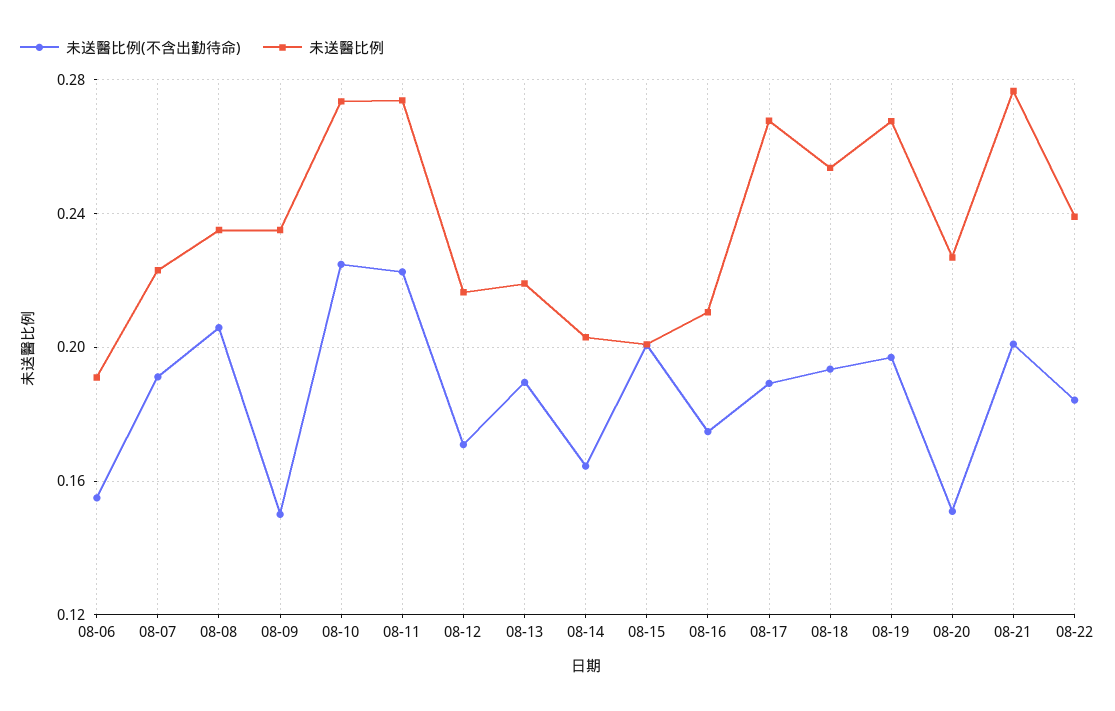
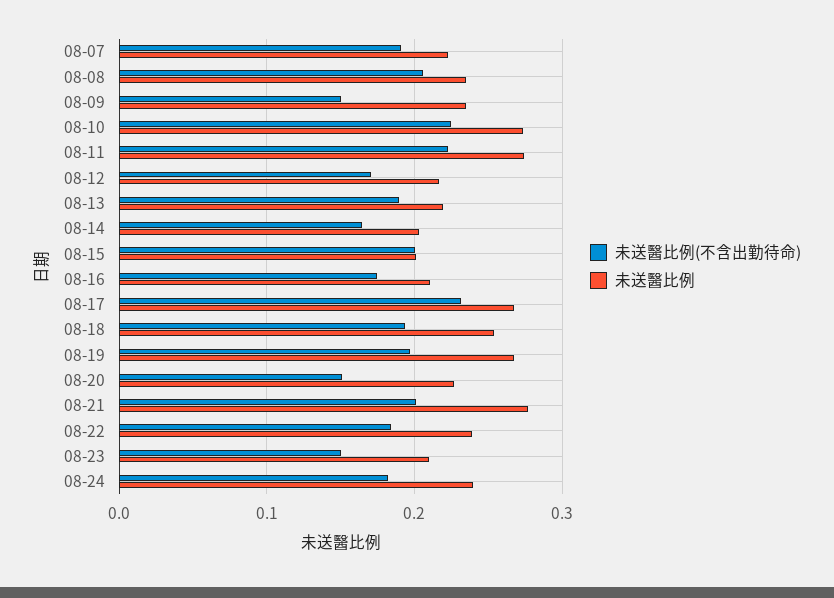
未送醫比例(不含出勤待命), 08-06: 0.155 -> none
未送醫比例, 08-06: 0.19 -> none
未送醫比例(不含出勤待命), 08-17: 0.19 -> 0.23
未送醫比例(不含出勤待命), 08-23: none -> 0.15
未送醫比例, 08-23: none -> 0.21
未送醫比例(不含出勤待命), 08-24: none -> 0.18
未送醫比例, 08-24: none -> 0.24

